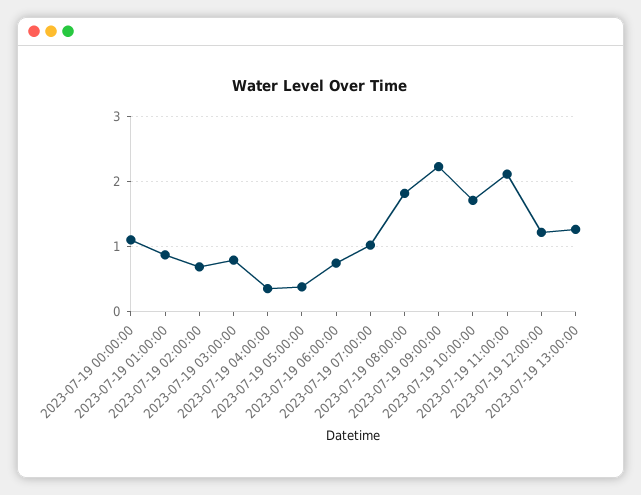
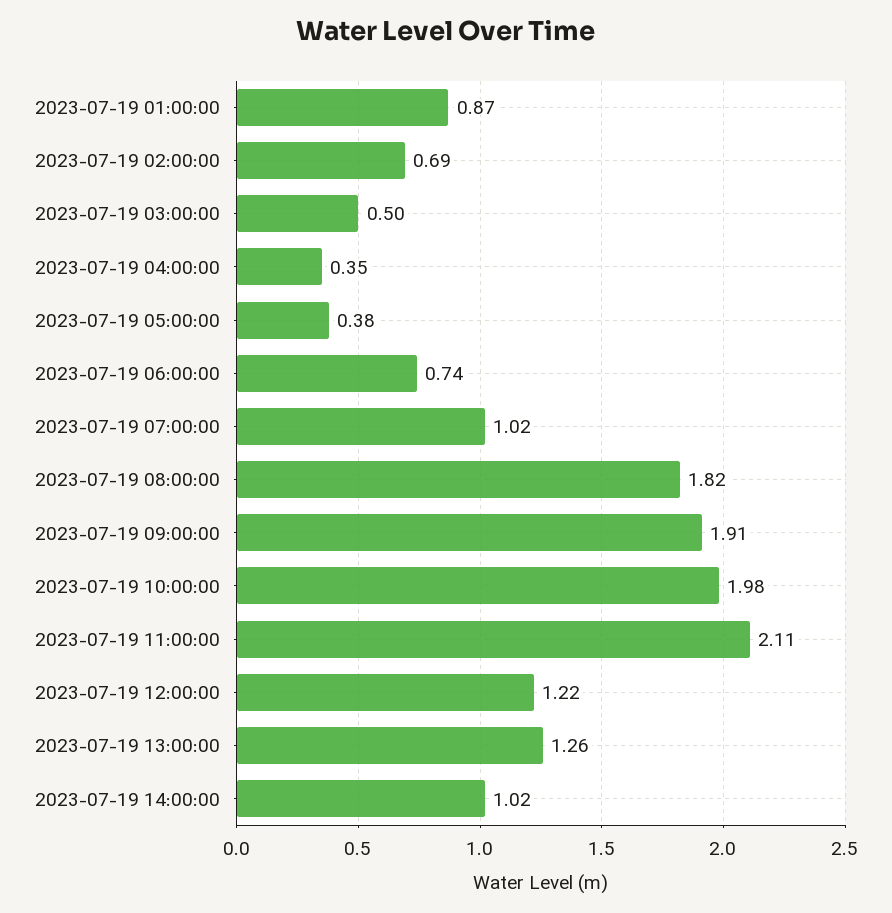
2023-07-19 00:00:00: 1.1 -> none
2023-07-19 03:00:00: 0.8 -> 0.5
2023-07-19 09:00:00: 2.2 -> 1.91
2023-07-19 10:00:00: 1.7 -> 1.98
2023-07-19 14:00:00: none -> 1.02

